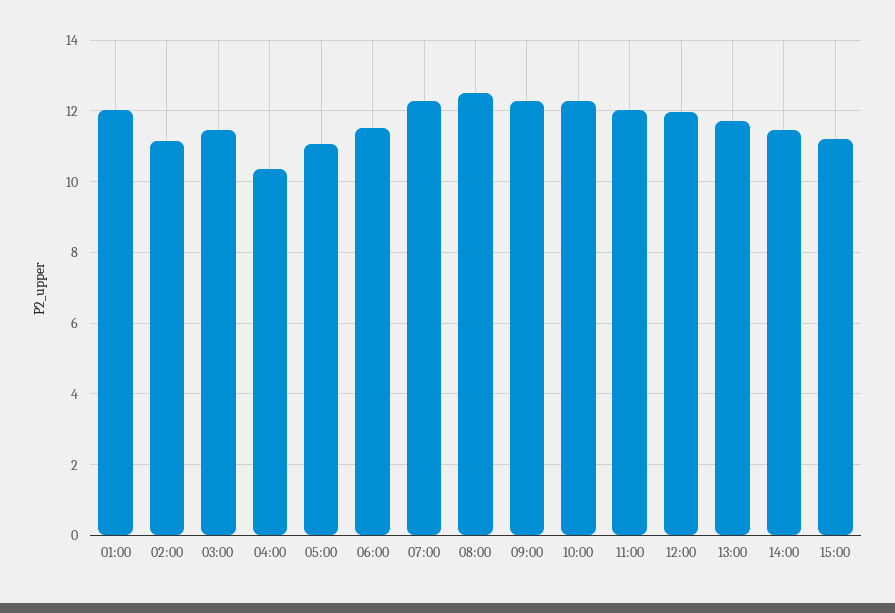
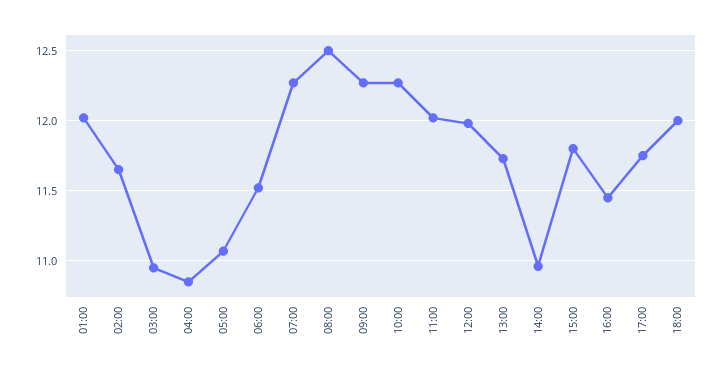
02:00: 11.2 -> 11.65
03:00: 11.4 -> 10.95
04:00: 10.4 -> 10.85
14:00: 11.4 -> 10.95
15:00: 11.2 -> 11.8
16:00: none -> 11.45
17:00: none -> 11.75
18:00: none -> 12

